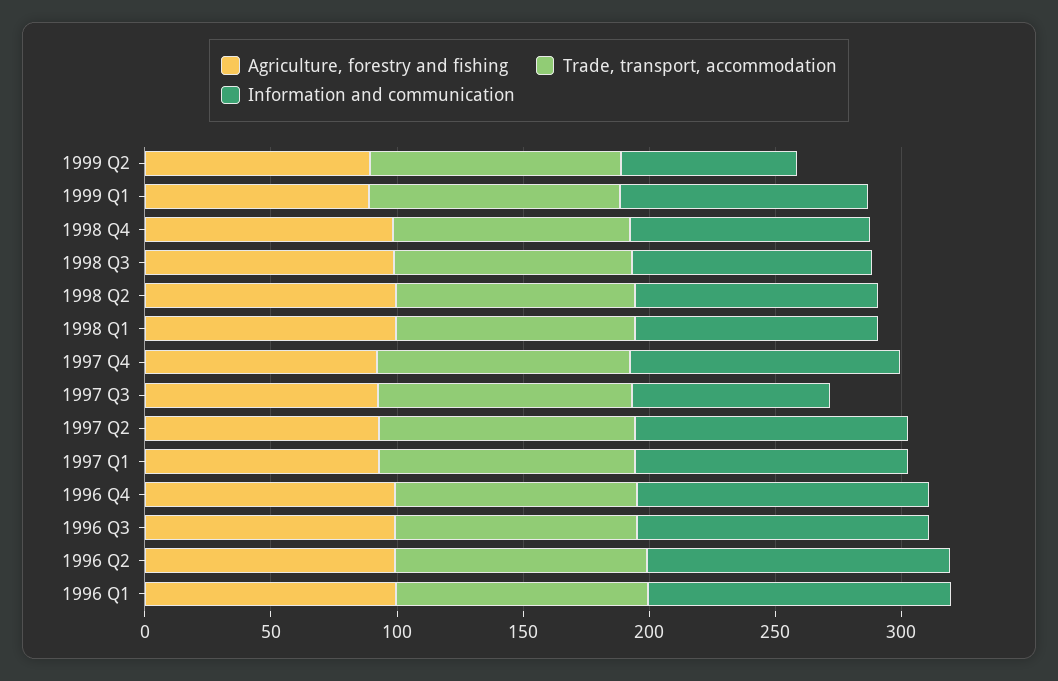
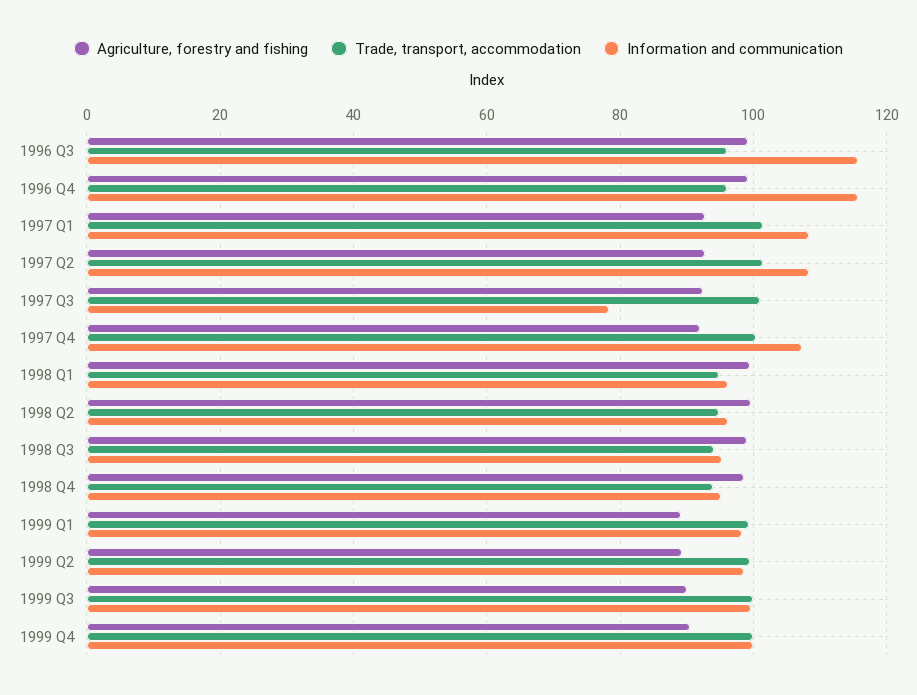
Information and communication, 1999 Q2: 70 -> 98
Agriculture, forestry and fishing, 1996 Q2: 100 -> none
Trade, transport, accommodation, 1996 Q2: 100 -> none
Information and communication, 1996 Q2: 120 -> none
Agriculture, forestry and fishing, 1996 Q1: 100 -> none
Trade, transport, accommodation, 1996 Q1: 100 -> none
Information and communication, 1996 Q1: 120 -> none
Agriculture, forestry and fishing, 1999 Q3: none -> 90
Trade, transport, accommodation, 1999 Q3: none -> 100
Information and communication, 1999 Q3: none -> 100
Agriculture, forestry and fishing, 1999 Q4: none -> 90
Trade, transport, accommodation, 1999 Q4: none -> 100
Information and communication, 1999 Q4: none -> 100

